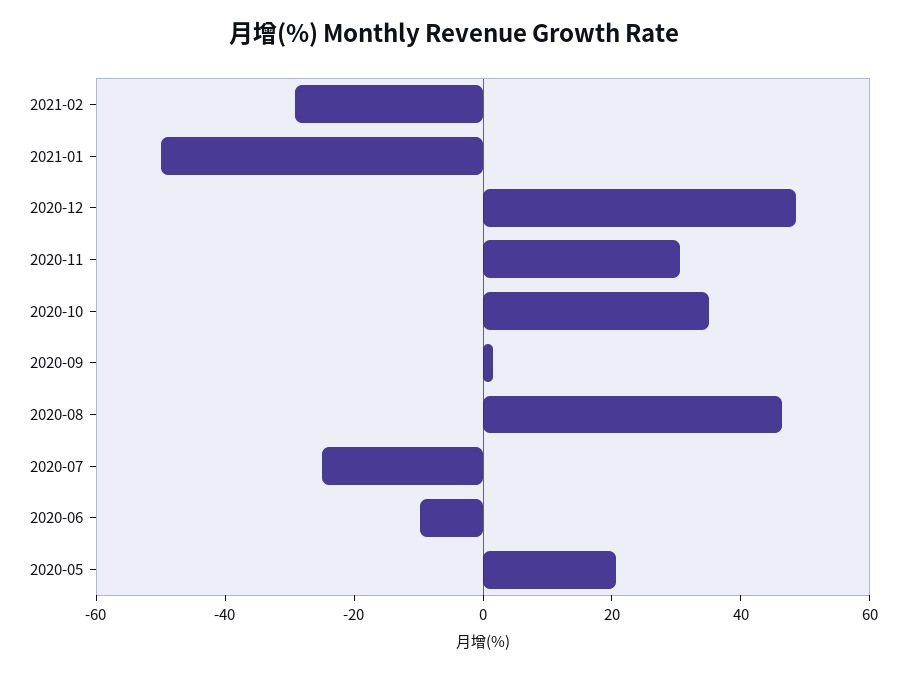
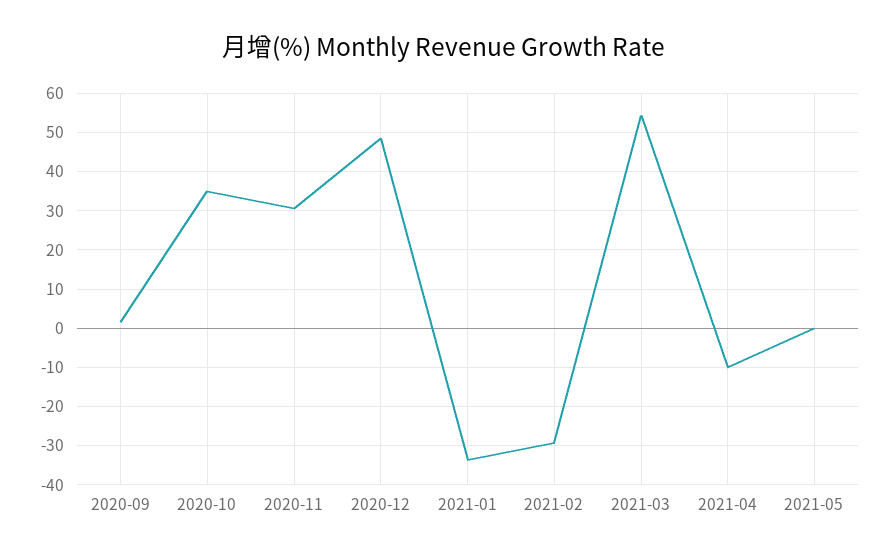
2021-01: -50 -> -34
2020-08: 45 -> none
2020-07: -25 -> none
2020-06: -10 -> none
2020-05: 20 -> none
2021-03: none -> 54
2021-04: none -> -10
2021-05: none -> 0

